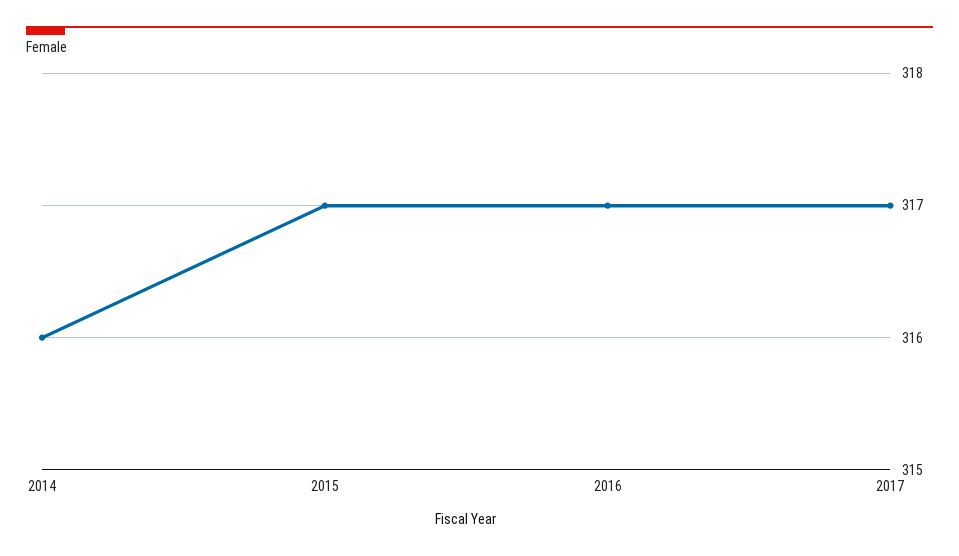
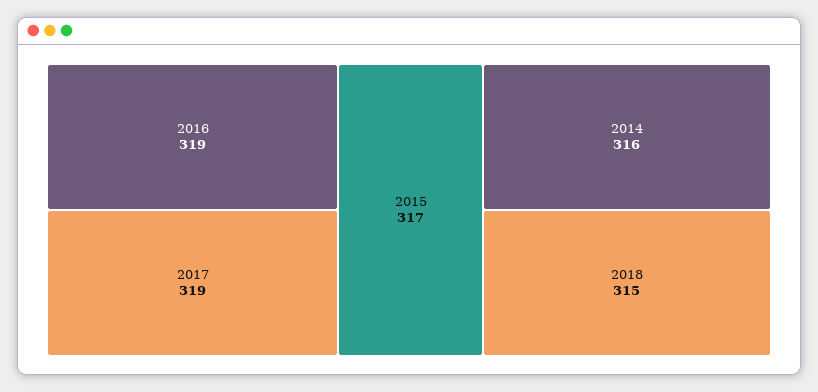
2016: 317 -> 319
2017: 317 -> 319
2018: none -> 315

